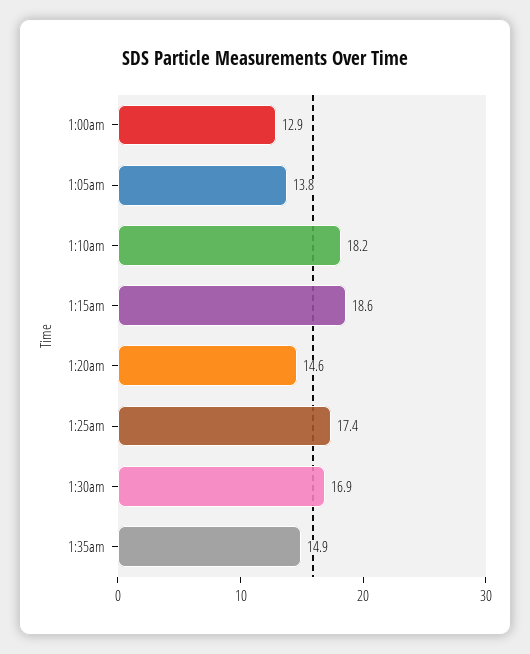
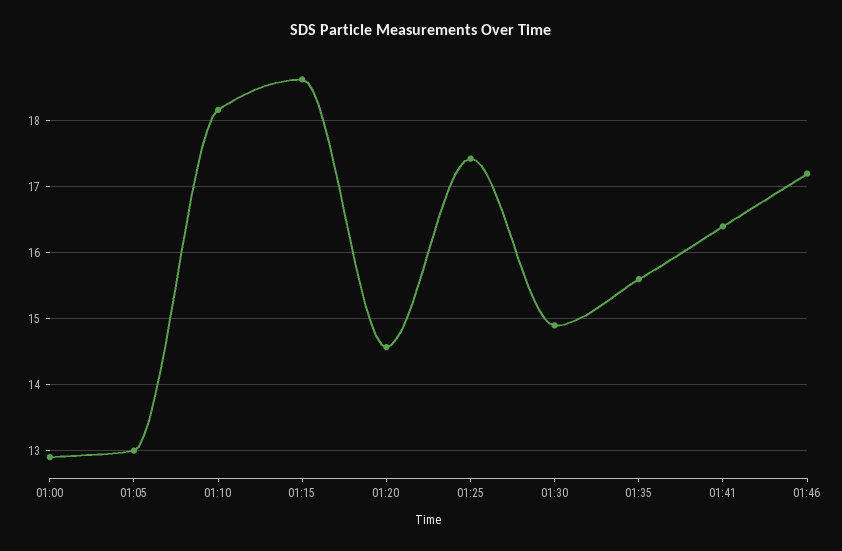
1:05am: 13.8 -> 13
1:30am: 16.9 -> 14.9
1:35am: 14.9 -> 15.6
01:41: none -> 16.4
01:46: none -> 17.2

